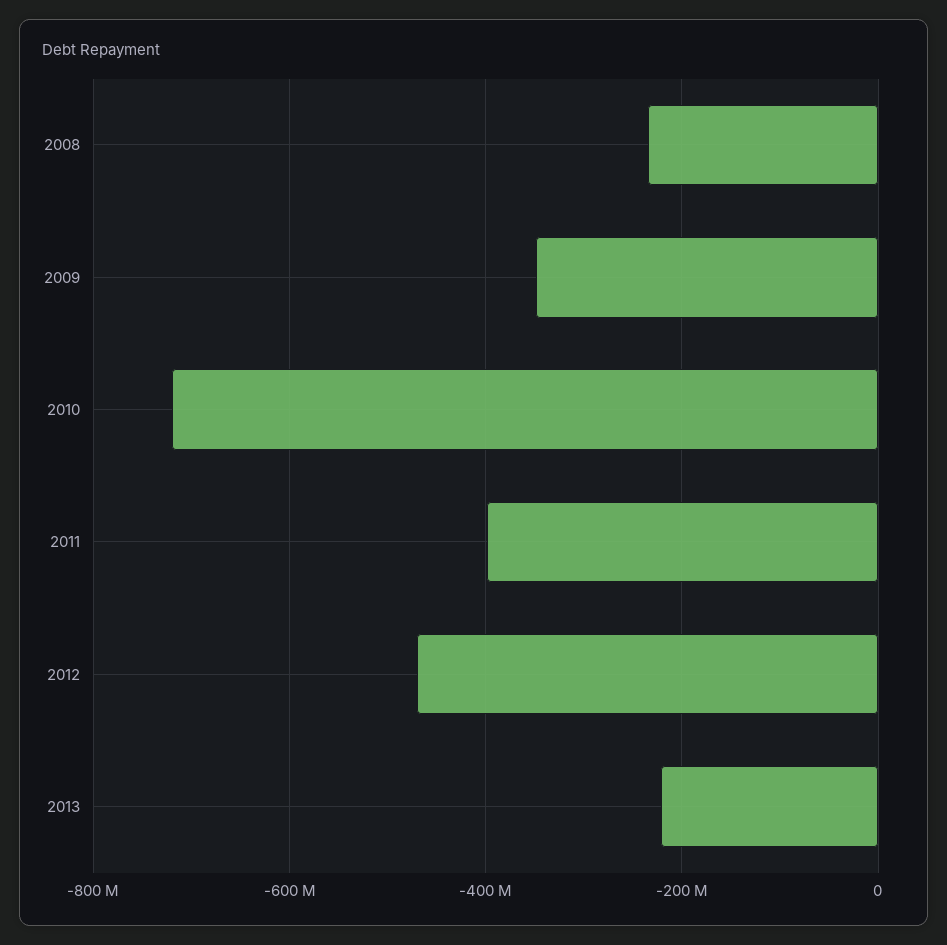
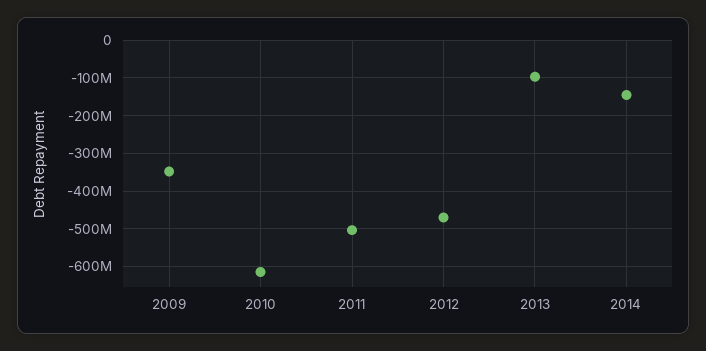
2008: -240000000 -> none
2010: -720000000 -> -620000000
2011: -400000000 -> -500000000
2013: -220000000 -> -100000000
2014: none -> -140000000

